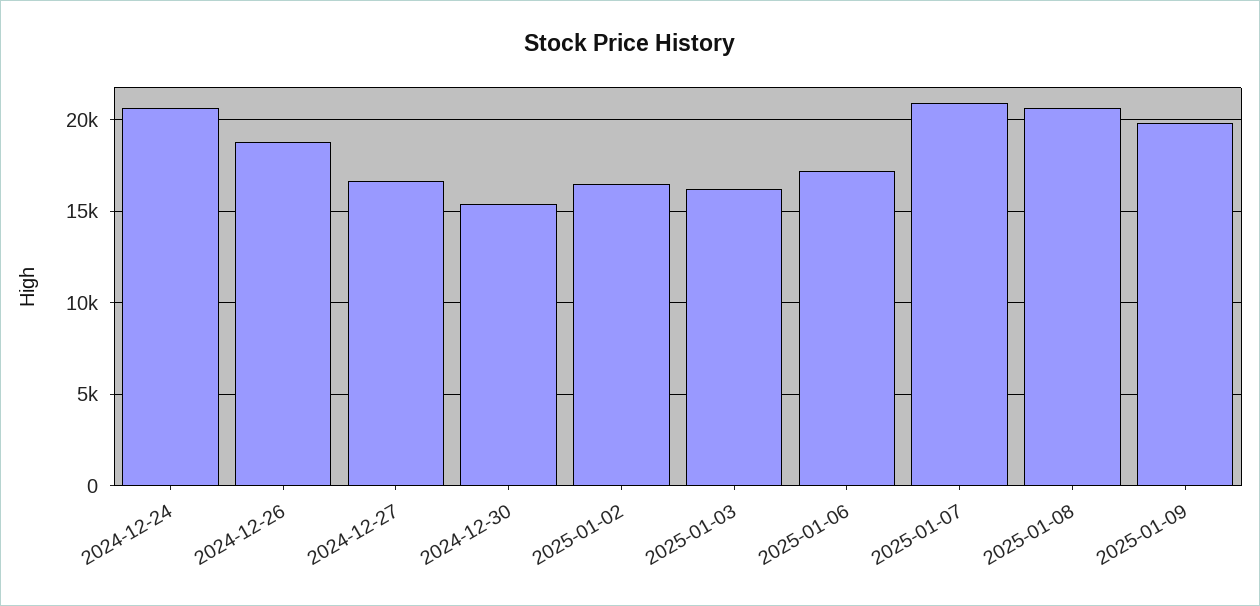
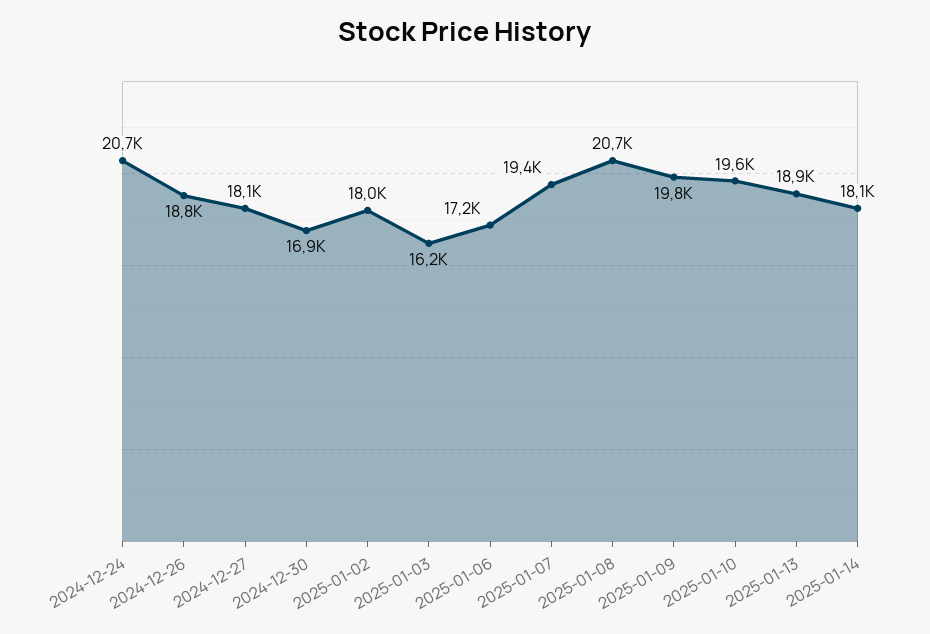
2024-12-27: 16500 -> 18100
2024-12-30: 15500 -> 16900
2025-01-02: 16500 -> 18000
2025-01-07: 21000 -> 19400
2025-01-10: none -> 19600
2025-01-13: none -> 18900
2025-01-14: none -> 18100

